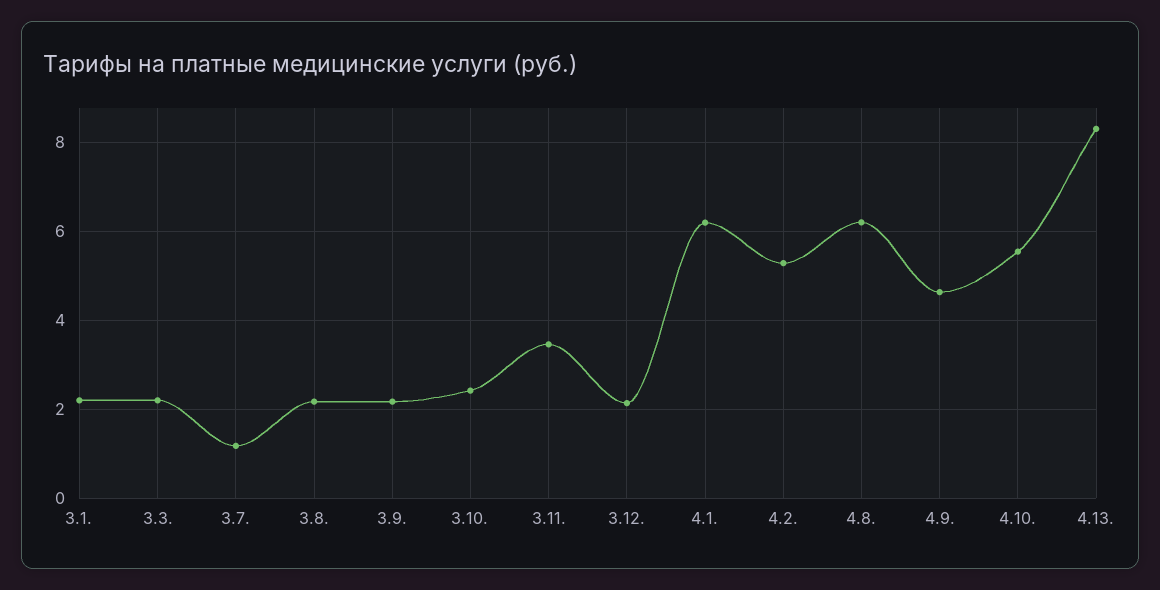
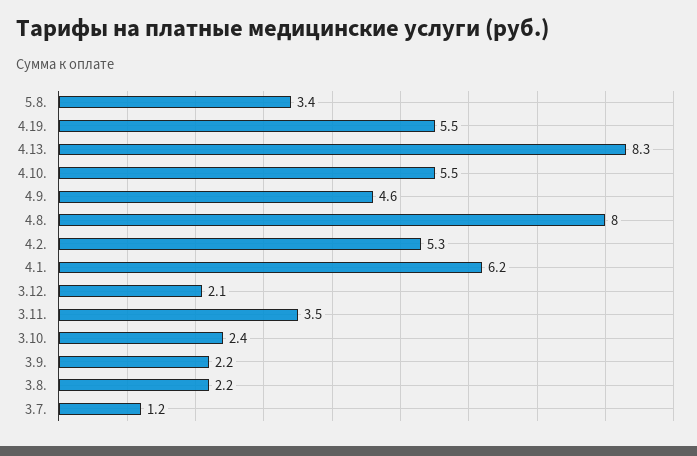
3.1.: 2.2 -> none
3.3.: 2.2 -> none
4.8.: 6.2 -> 8
5.8.: none -> 3.4
4.19.: none -> 5.5

